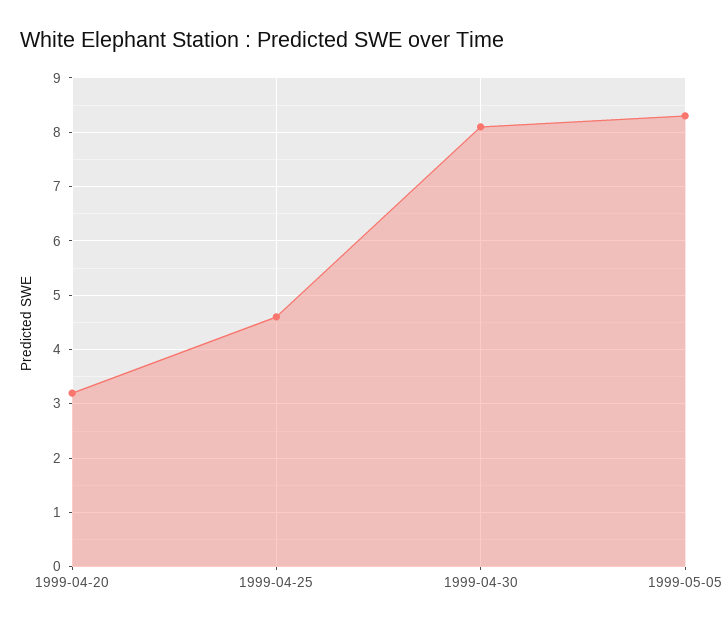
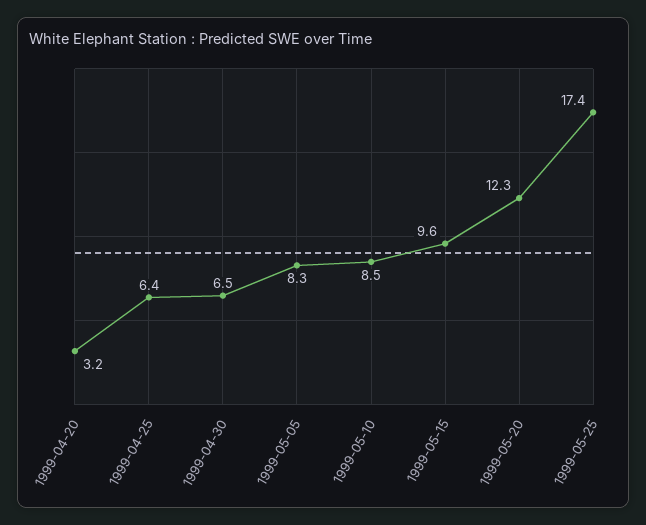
1999-04-25: 4.5 -> 6.4
1999-04-30: 8 -> 6.5
1999-05-10: none -> 8.5
1999-05-15: none -> 9.6
1999-05-20: none -> 12.3
1999-05-25: none -> 17.4

